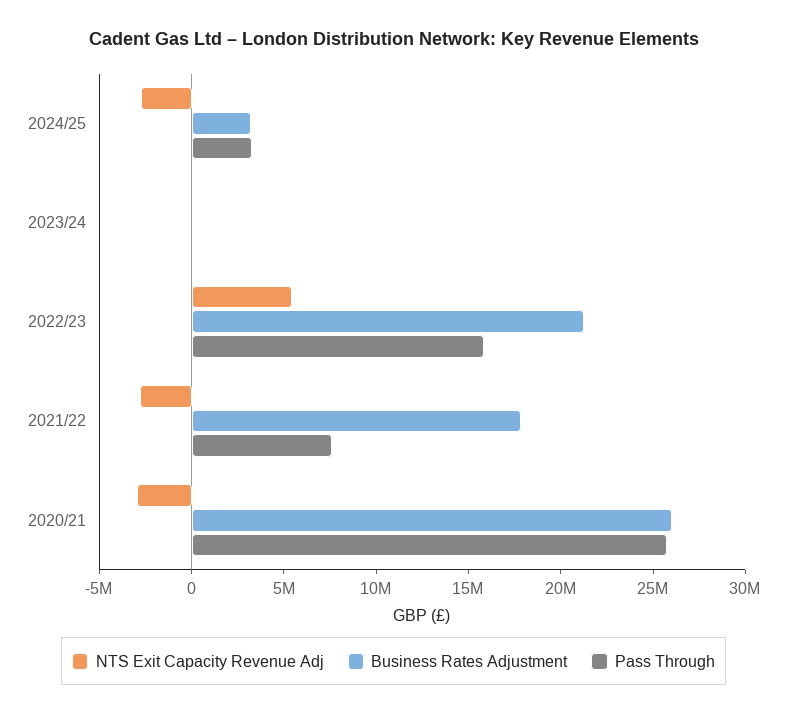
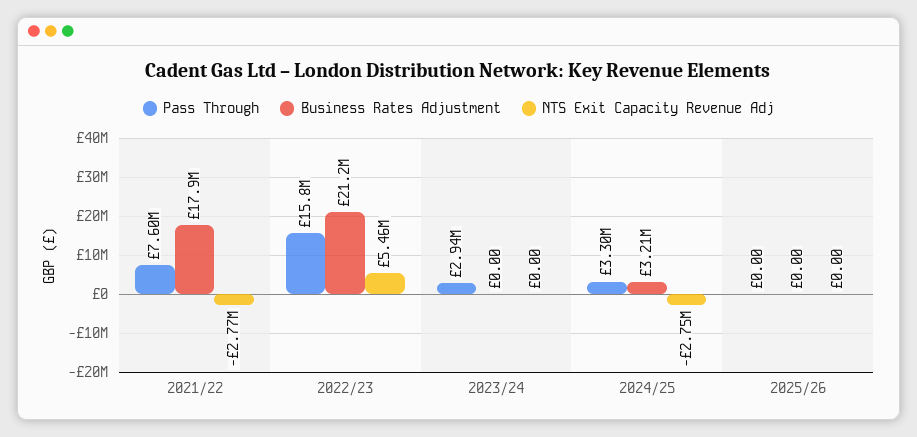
Pass Through, 2023/24: 0 -> 2940000
NTS Exit Capacity Revenue Adj, 2020/21: -3000000 -> none
Business Rates Adjustment, 2020/21: 26000000 -> none
Pass Through, 2020/21: 26000000 -> none
Pass Through, 2025/26: none -> 0
Business Rates Adjustment, 2025/26: none -> 0
NTS Exit Capacity Revenue Adj, 2025/26: none -> 0

